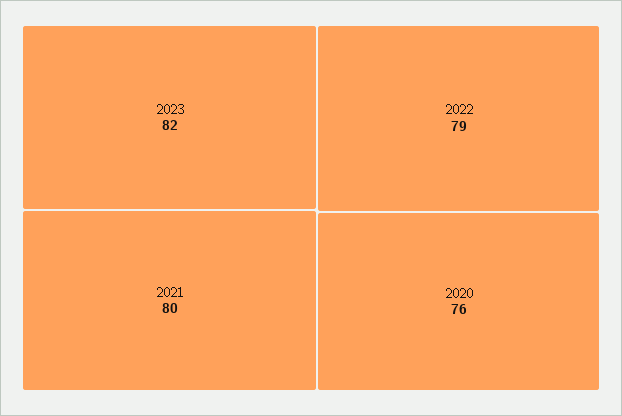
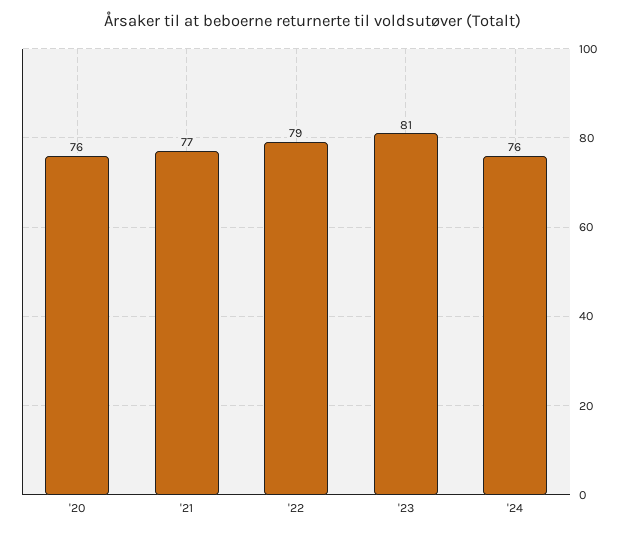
2023: 82 -> 81
2021: 80 -> 77
'24: none -> 76

